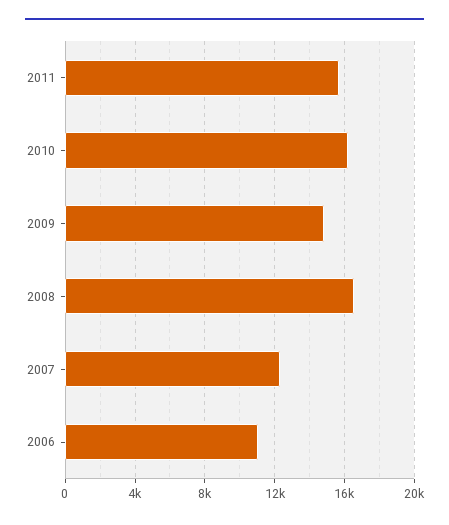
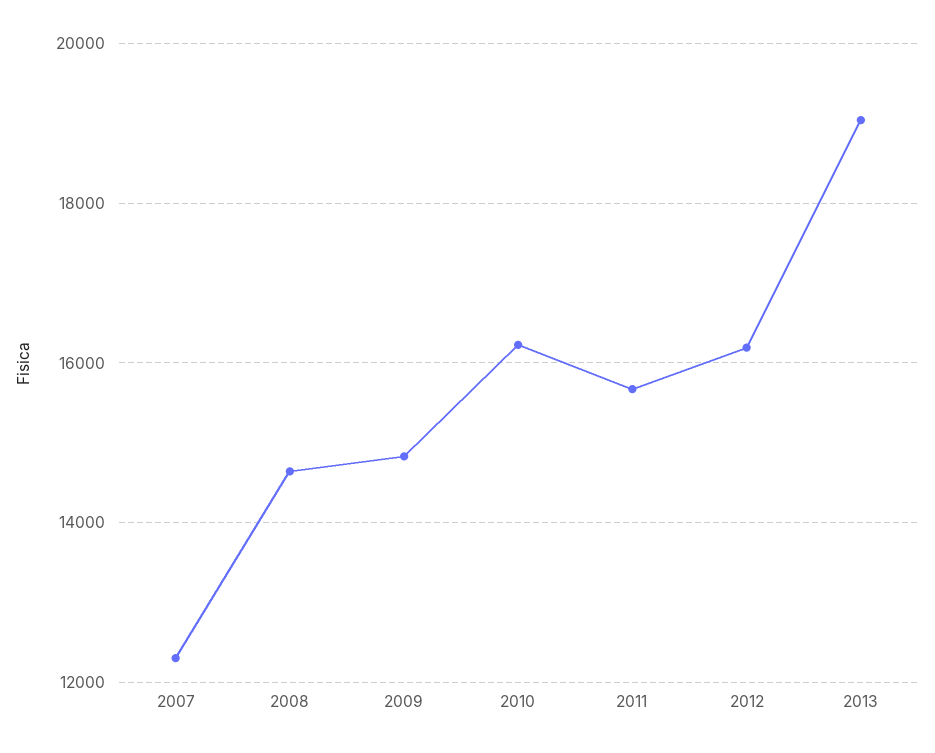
2008: 16500 -> 14600
2006: 11000 -> none
2012: none -> 16200
2013: none -> 19000

